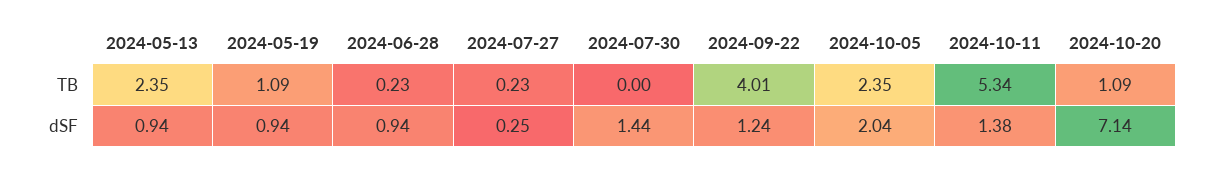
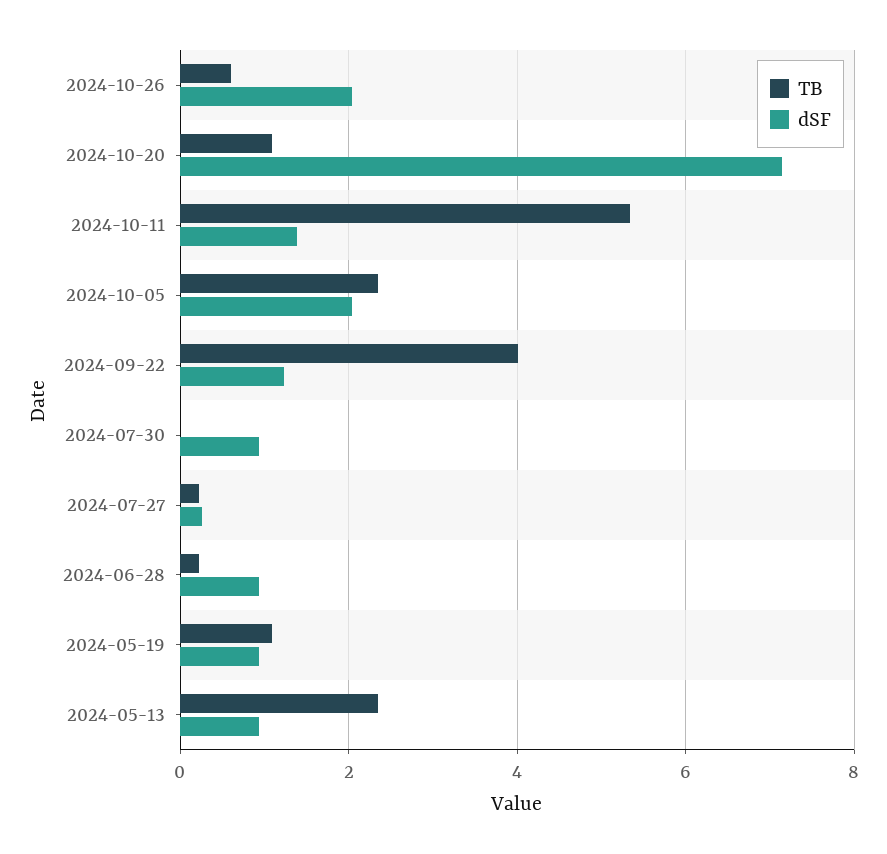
dSF, 2024-07-30: 1.44 -> 1
TB, 2024-10-26: none -> 0.6
dSF, 2024-10-26: none -> 2

